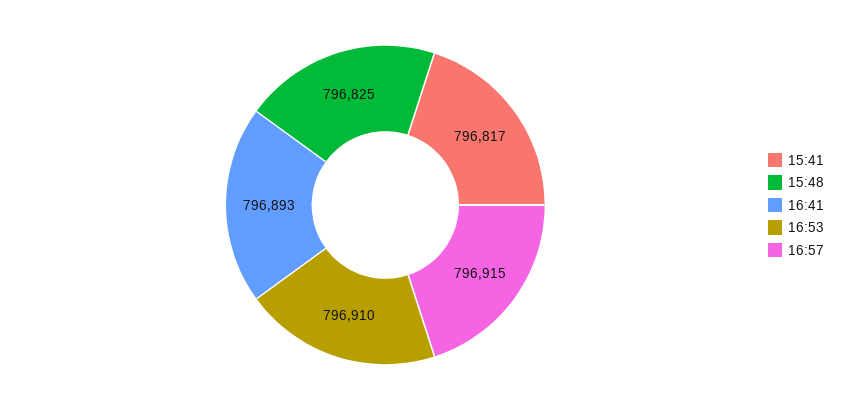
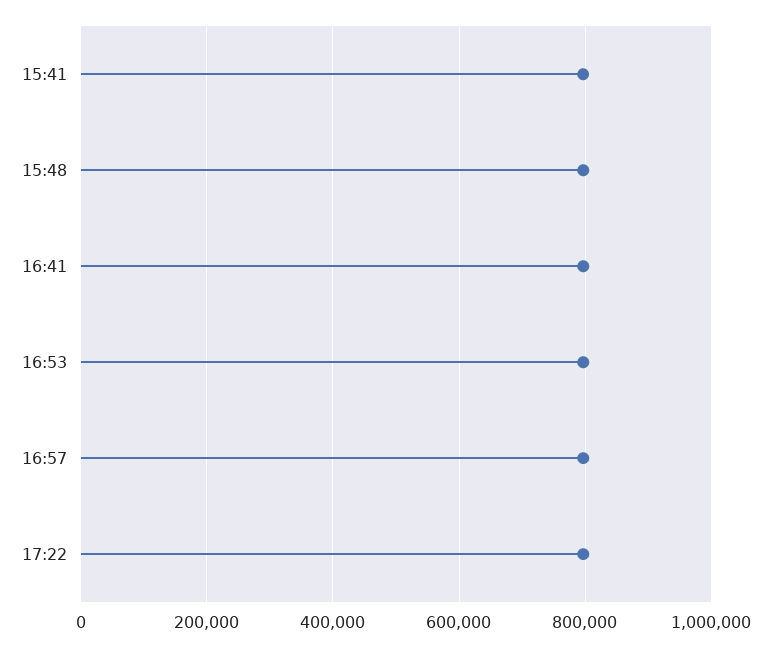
17:22: none -> 800000

